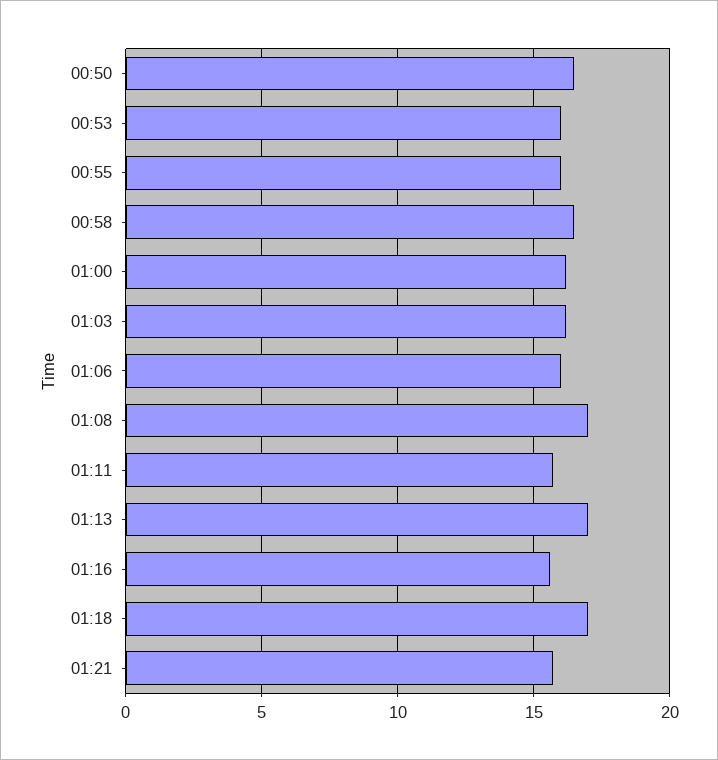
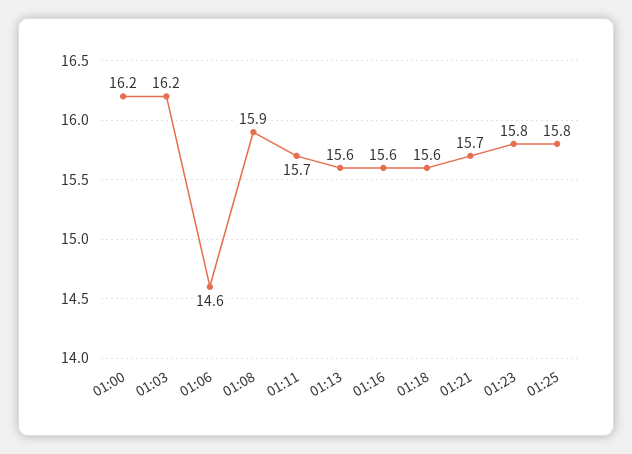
00:50: 16.5 -> none
00:53: 16 -> none
00:55: 16 -> none
00:58: 16.5 -> none
01:06: 16 -> 14.6
01:08: 17 -> 15.9
01:13: 17 -> 15.6
01:18: 17 -> 15.6
01:23: none -> 15.8
01:25: none -> 15.8

